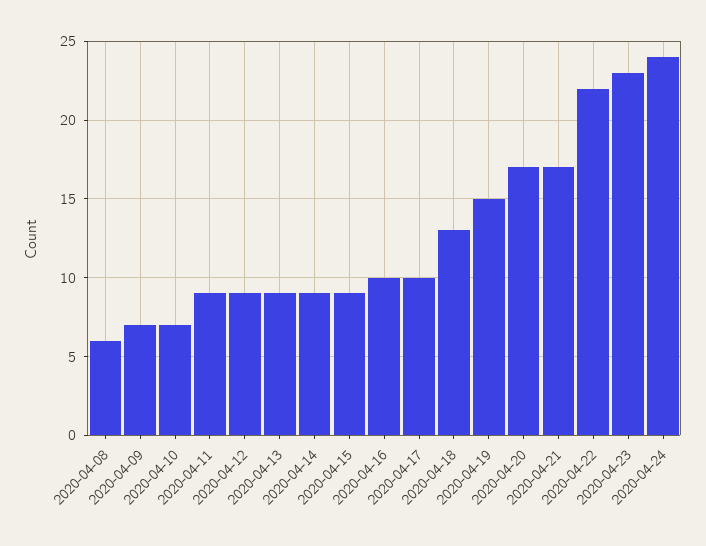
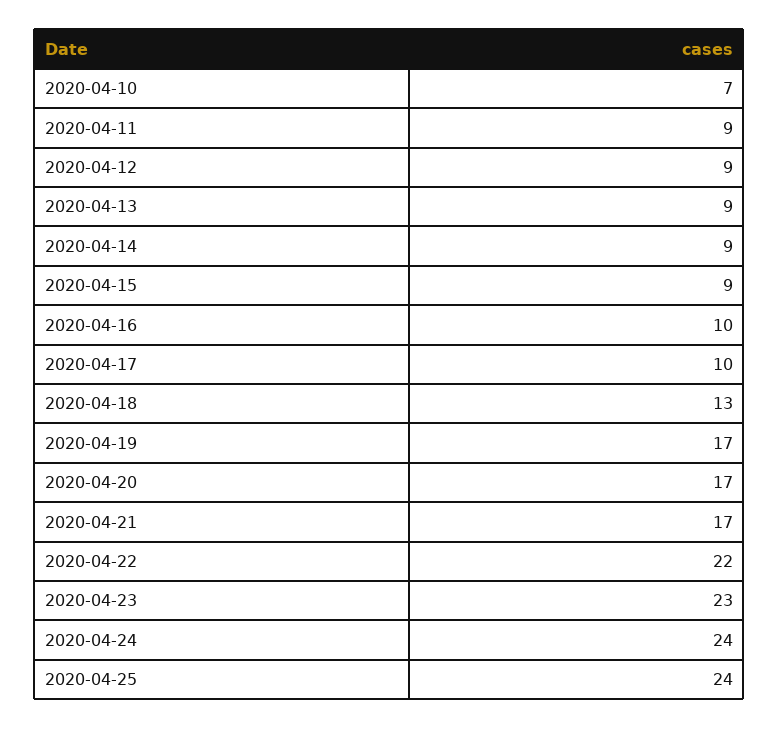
2020-04-08: 6 -> none
2020-04-09: 7 -> none
2020-04-19: 15 -> 17
2020-04-25: none -> 24

